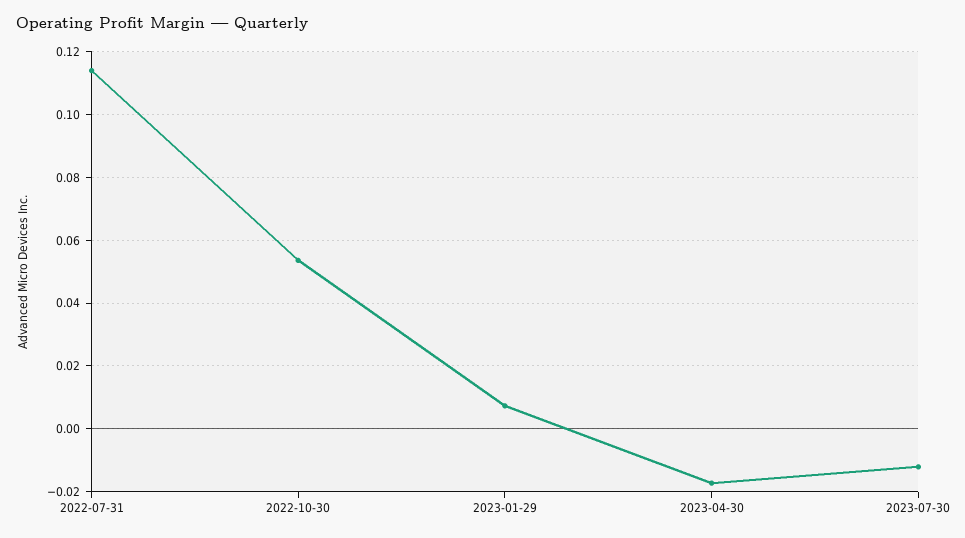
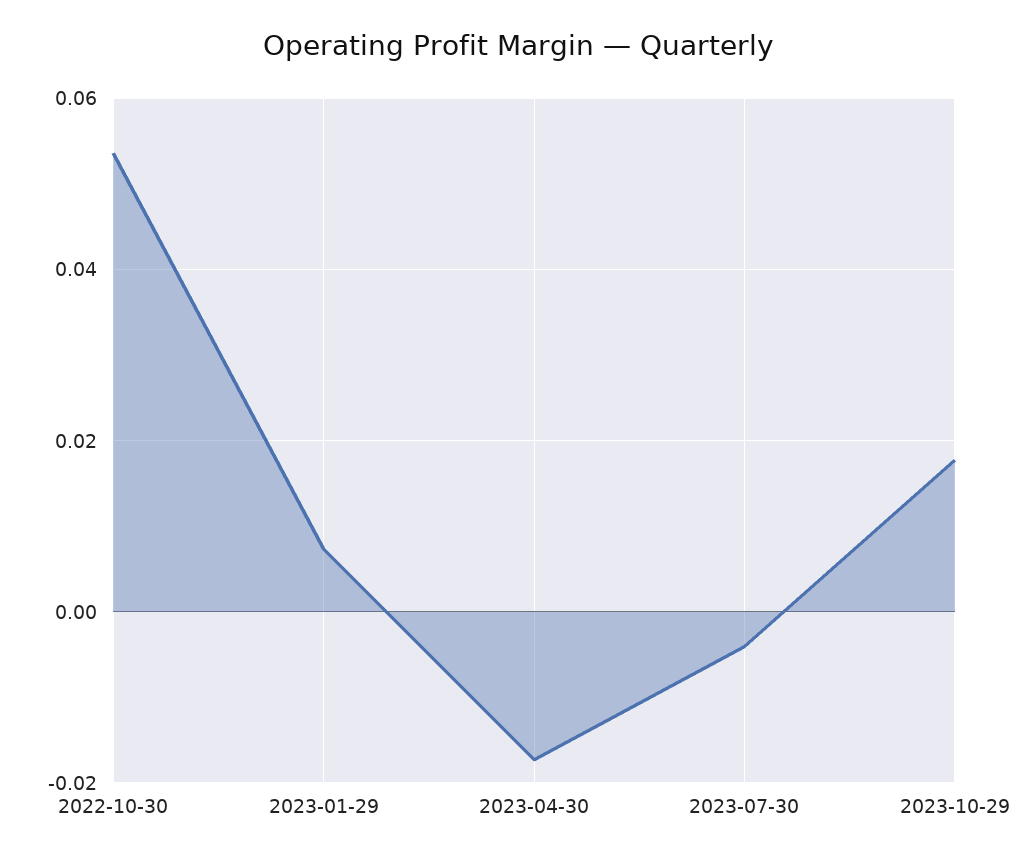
2022-07-31: 0.114 -> none
2023-07-30: -0.012 -> -0.004
2023-10-29: none -> 0.018

